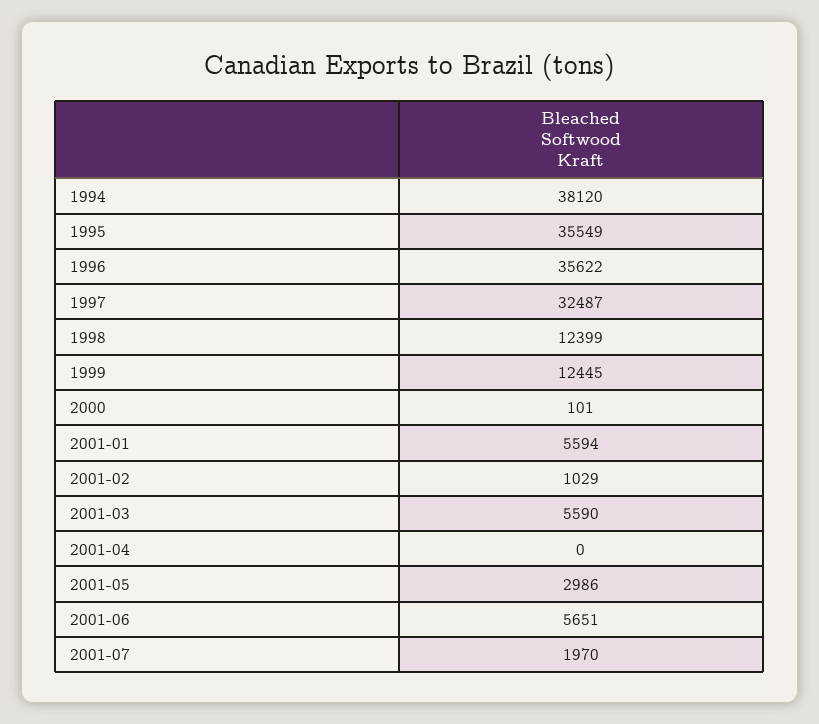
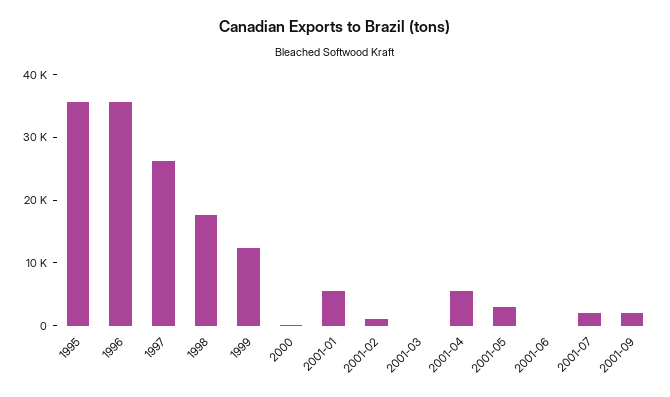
1994: 38120 -> none
1997: 32487 -> 26000
1998: 12399 -> 18000
2001-03: 5590 -> 0
2001-04: 0 -> 6000
2001-06: 5651 -> 0
2001-09: none -> 2000

